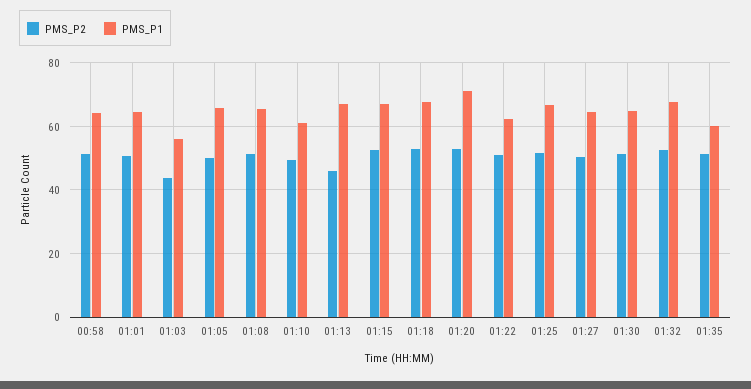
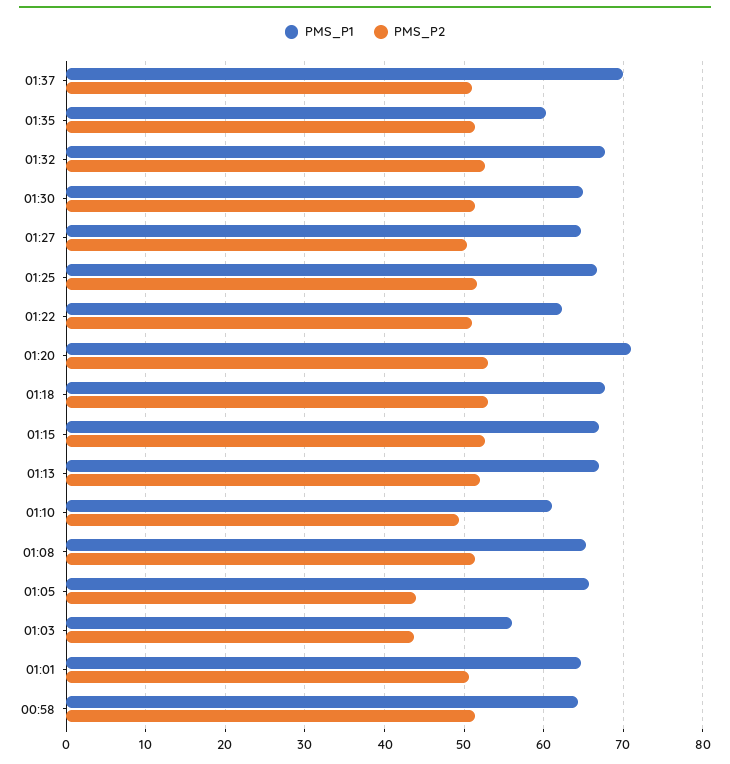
PMS_P2, 01:05: 50 -> 44
PMS_P2, 01:13: 46 -> 52
PMS_P1, 01:37: none -> 70
PMS_P2, 01:37: none -> 51

